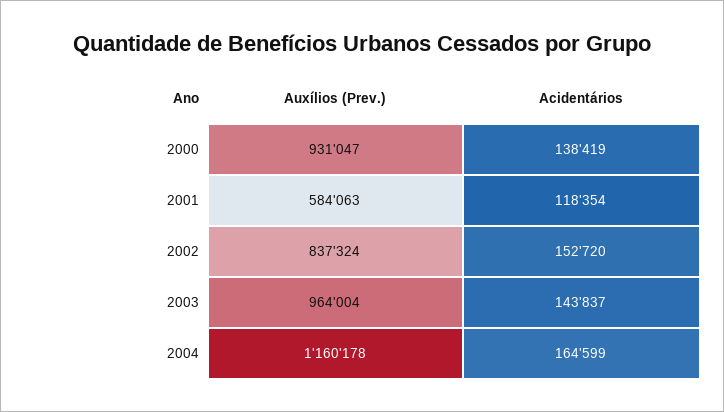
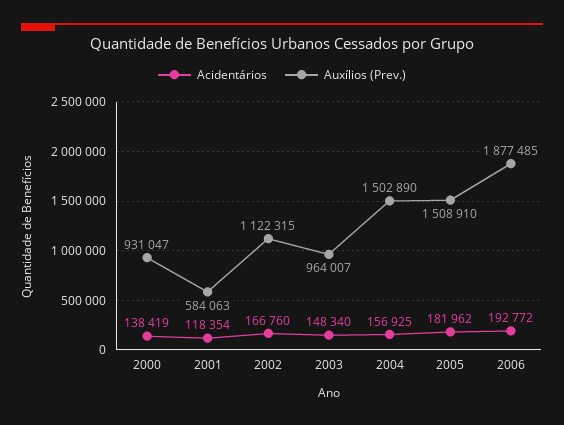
Auxílios (Prev.), 2002: 837324 -> 1122315
Acidentários, 2002: 152720 -> 166760
Auxílios (Prev.), 2003: 964004 -> 964007
Acidentários, 2003: 143837 -> 148340
Auxílios (Prev.), 2004: 1160178 -> 1502890
Acidentários, 2004: 164599 -> 156925
Acidentários, 2005: none -> 181962
Auxílios (Prev.), 2005: none -> 1508910
Acidentários, 2006: none -> 192772
Auxílios (Prev.), 2006: none -> 1877485

